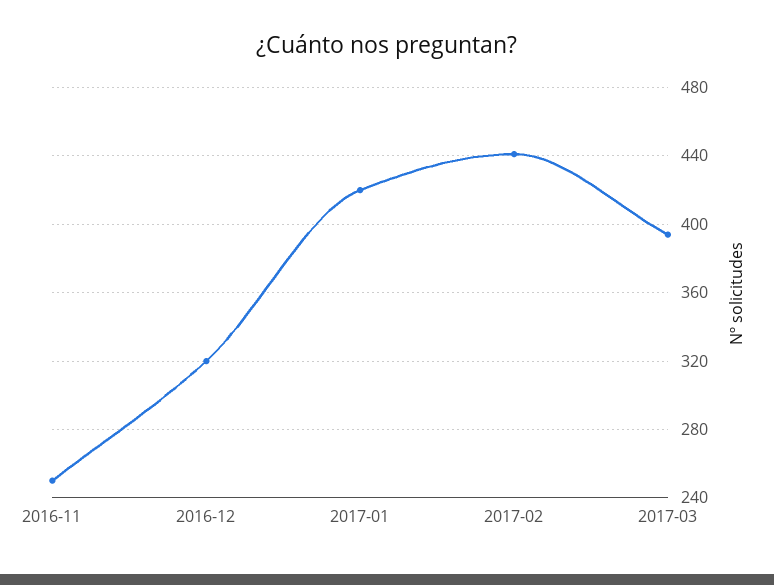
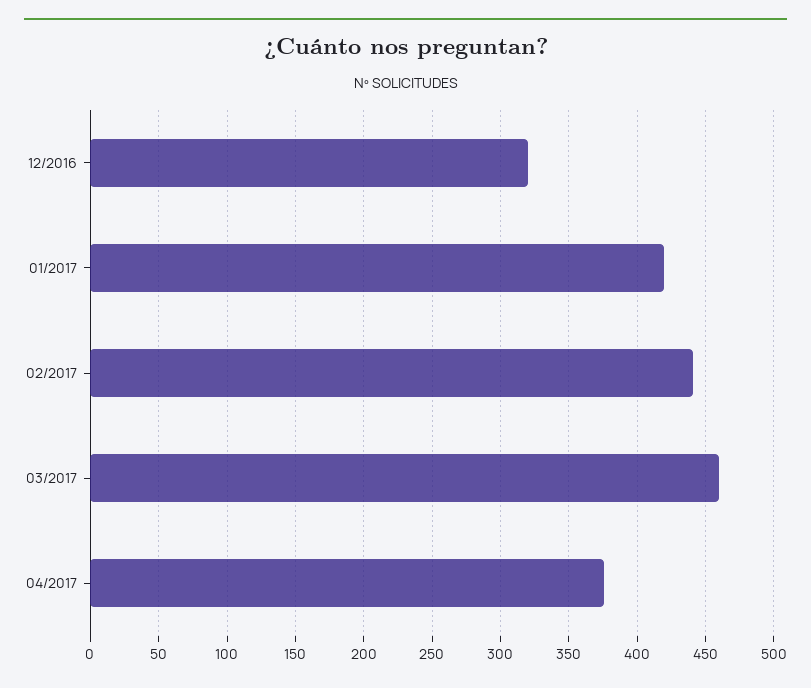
2016-11: 250 -> none
2017-03: 395 -> 460
04/2017: none -> 375

